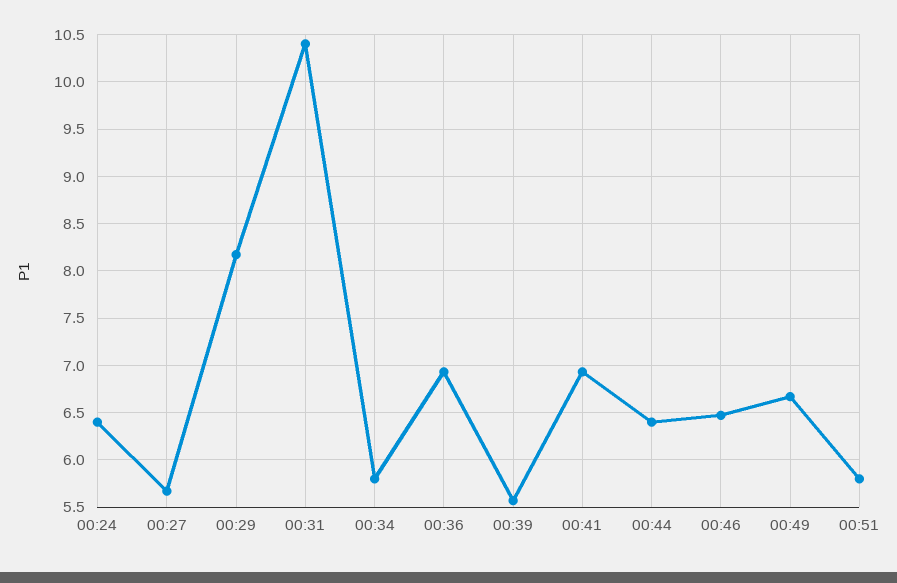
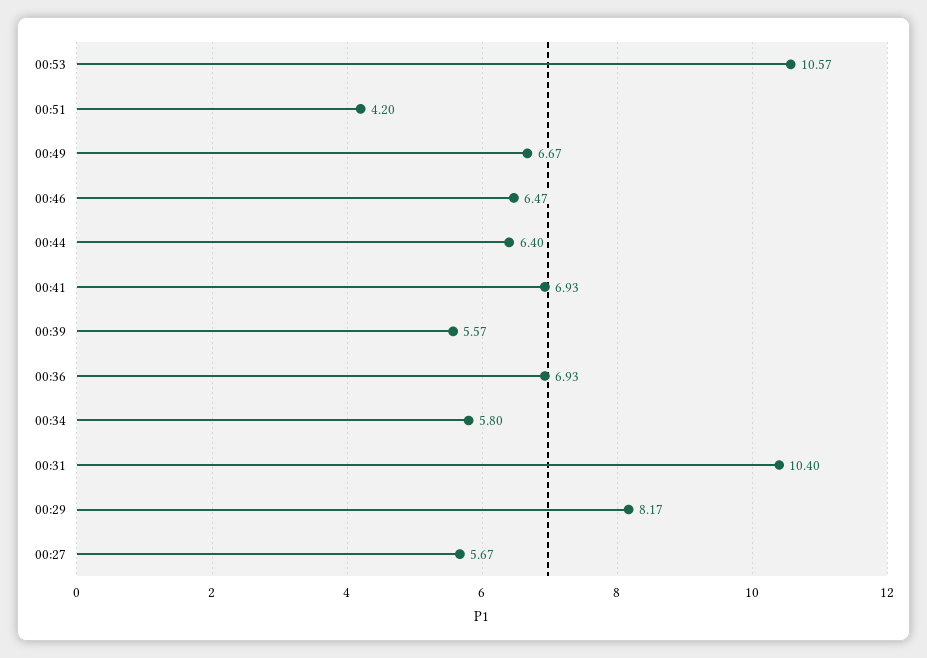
00:24: 6.4 -> none
00:51: 5.8 -> 4.2
00:53: none -> 10.57

